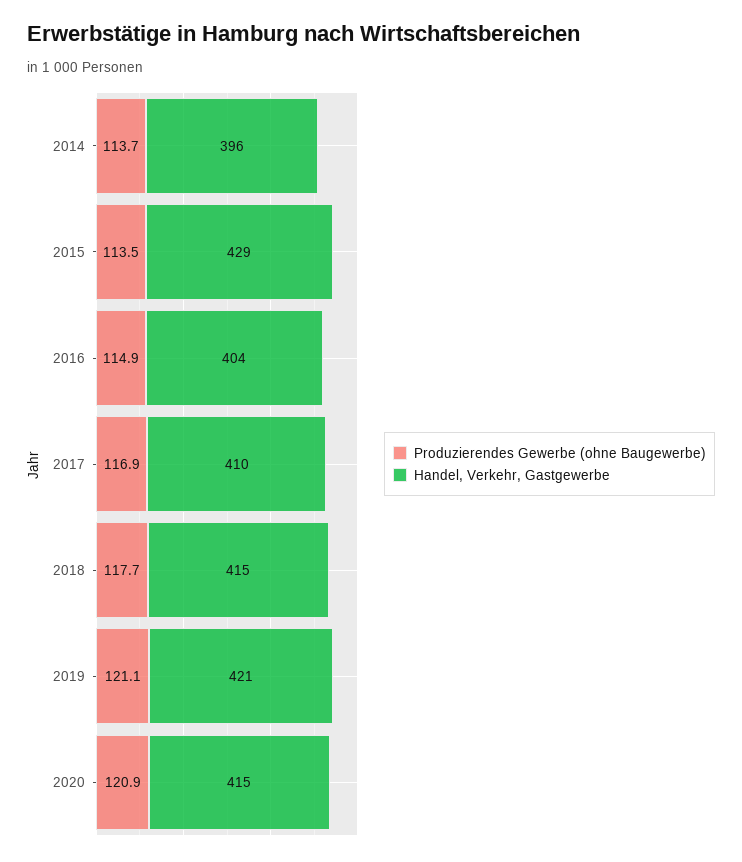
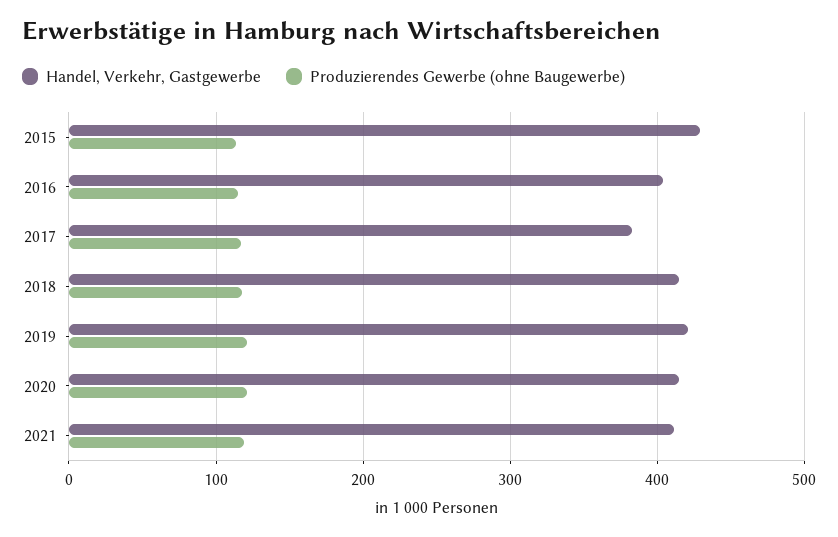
Produzierendes Gewerbe (ohne Baugewerbe), 2014: 113.7 -> none
Handel, Verkehr, Gastgewerbe, 2014: 396 -> none
Handel, Verkehr, Gastgewerbe, 2017: 410 -> 380
Handel, Verkehr, Gastgewerbe, 2021: none -> 410
Produzierendes Gewerbe (ohne Baugewerbe), 2021: none -> 120

